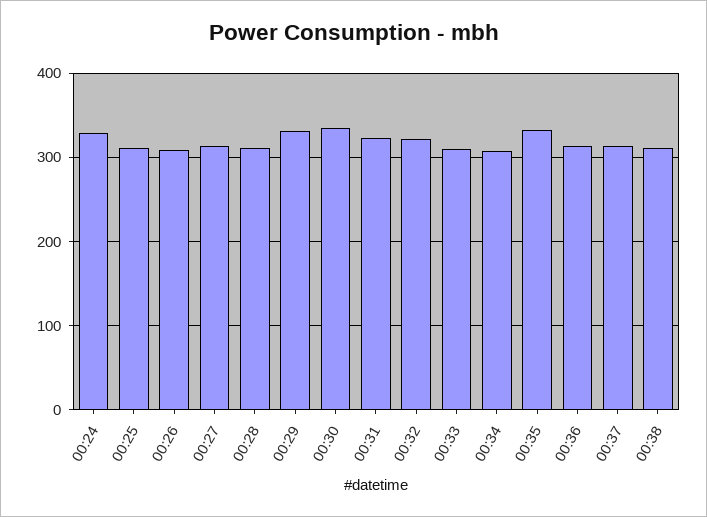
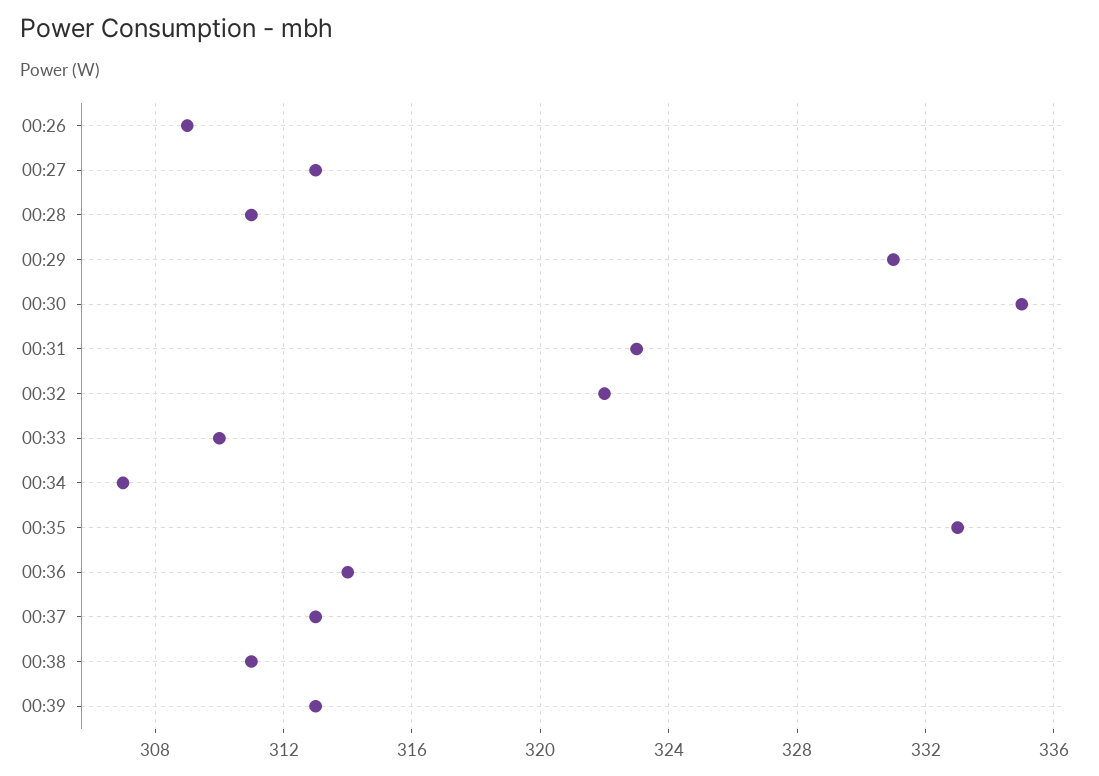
00:24: 330 -> none
00:25: 310 -> none
00:39: none -> 313

